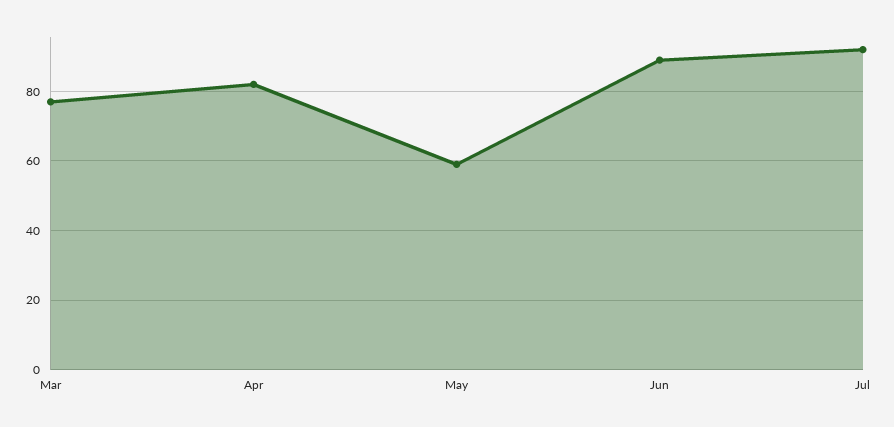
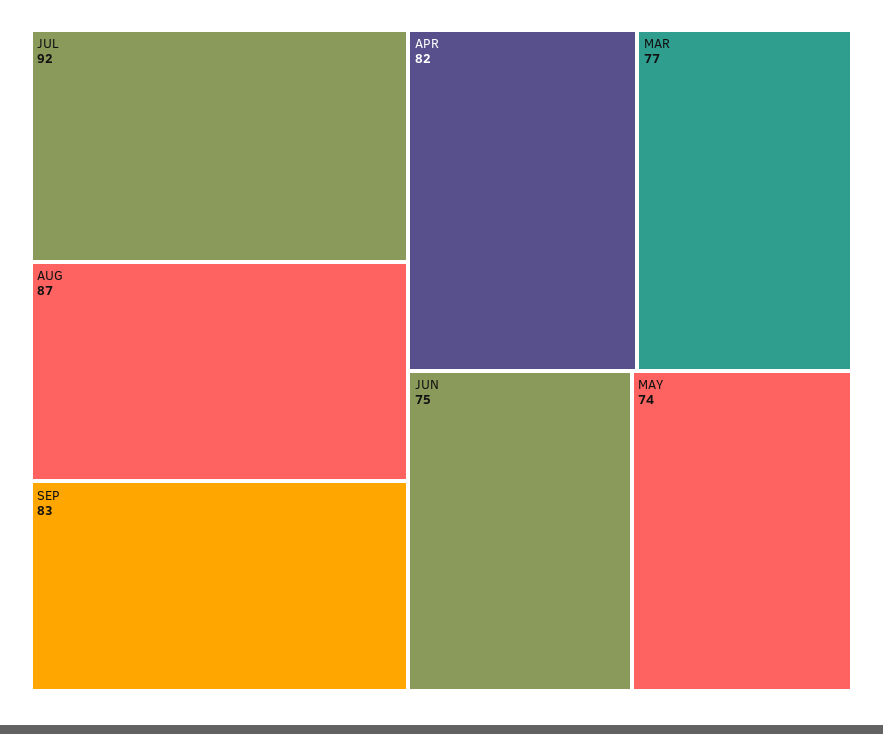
May: 60 -> 74
Jun: 90 -> 75
AUG: none -> 87
SEP: none -> 83

